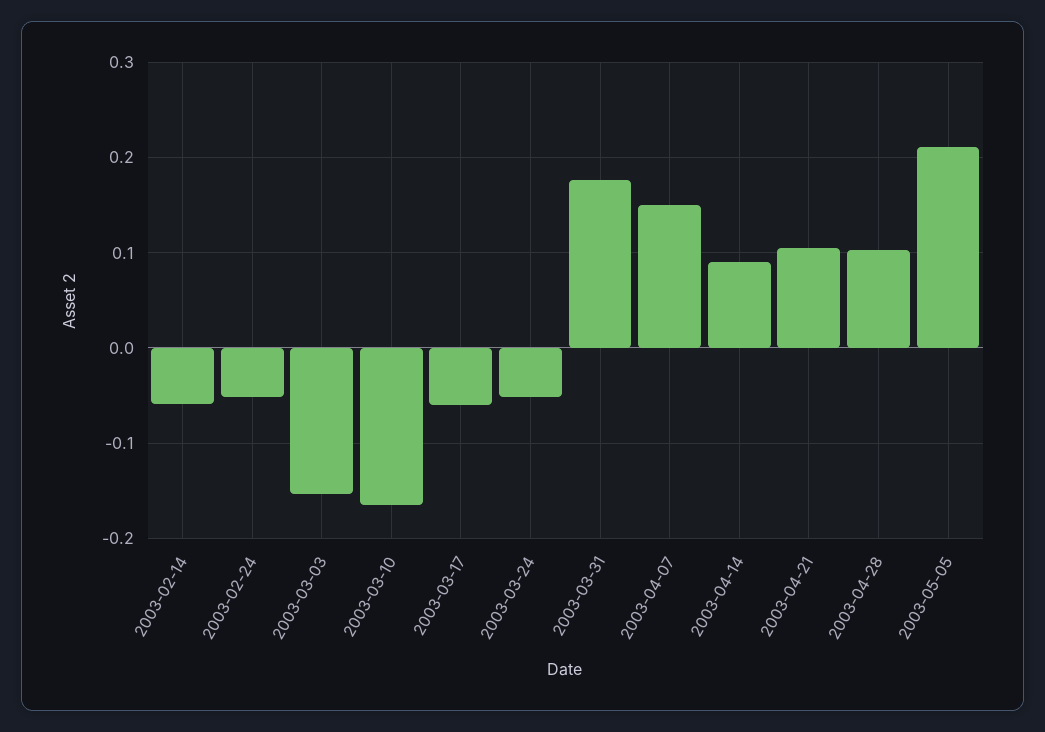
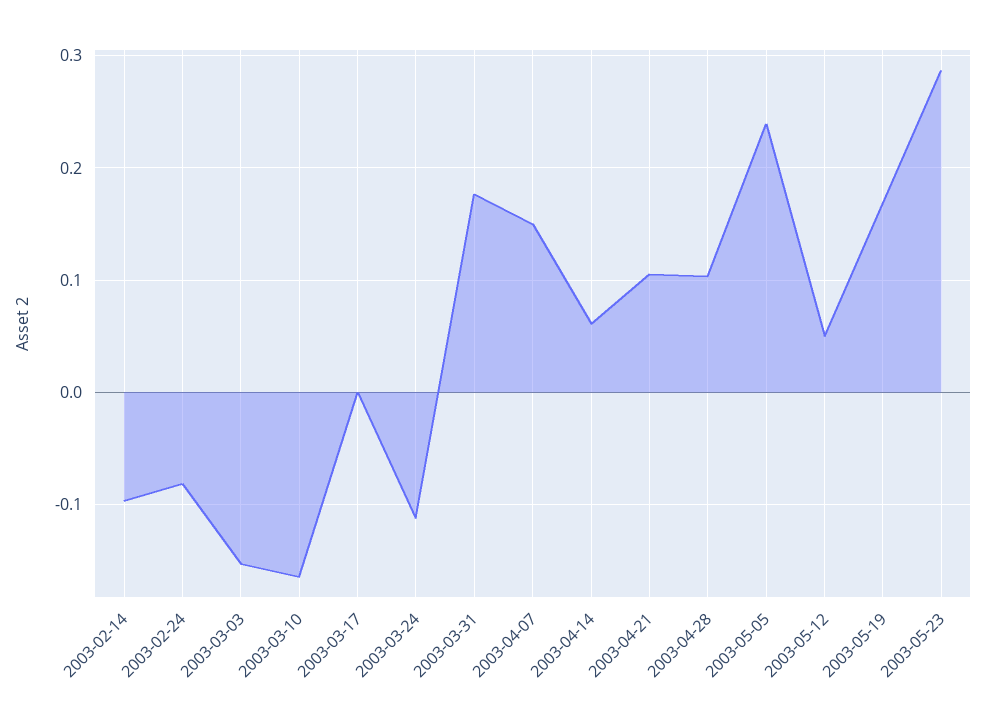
2003-02-14: -0.06 -> -0.1
2003-02-24: -0.05 -> -0.08
2003-03-17: -0.06 -> 0
2003-03-24: -0.05 -> -0.11
2003-04-14: 0.09 -> 0.06
2003-05-05: 0.21 -> 0.24
2003-05-12: none -> 0.05
2003-05-19: none -> 0.17
2003-05-23: none -> 0.29

